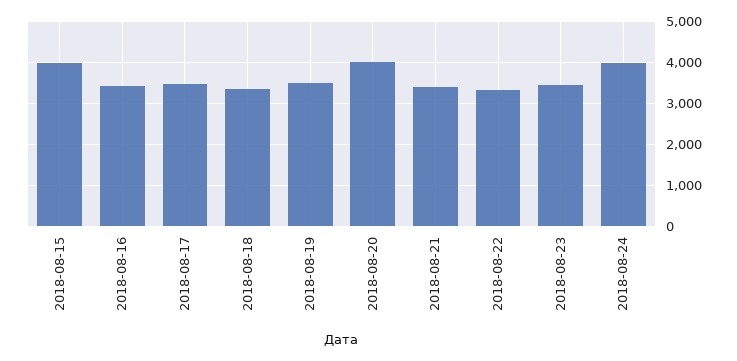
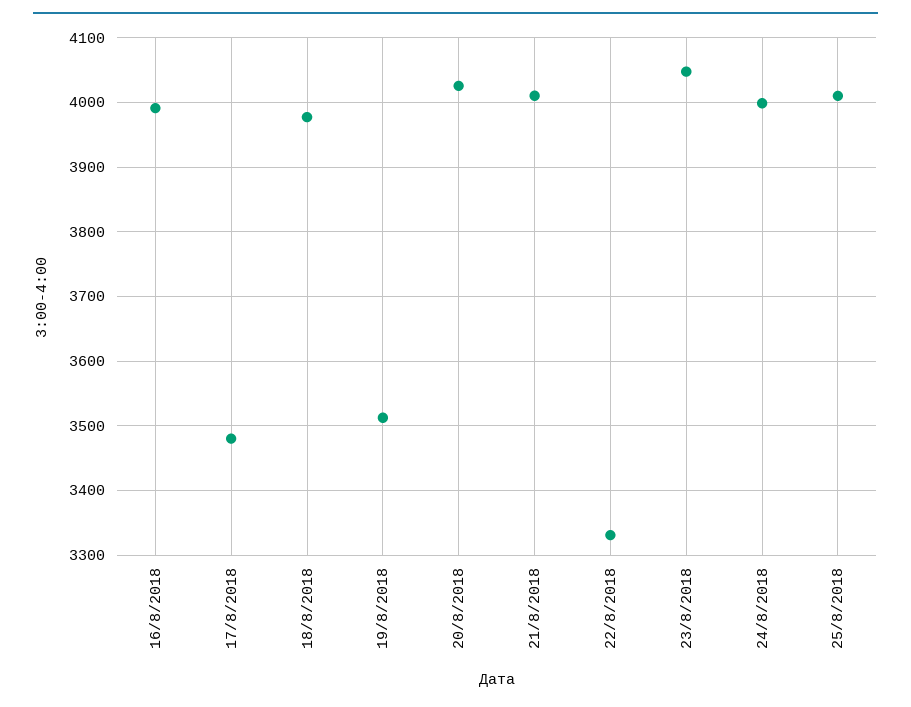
2018-08-15: 4000 -> none
2018-08-16: 3400 -> 3990
2018-08-18: 3400 -> 3980
2018-08-21: 3400 -> 4010
2018-08-23: 3400 -> 4050
25/8/2018: none -> 4010

